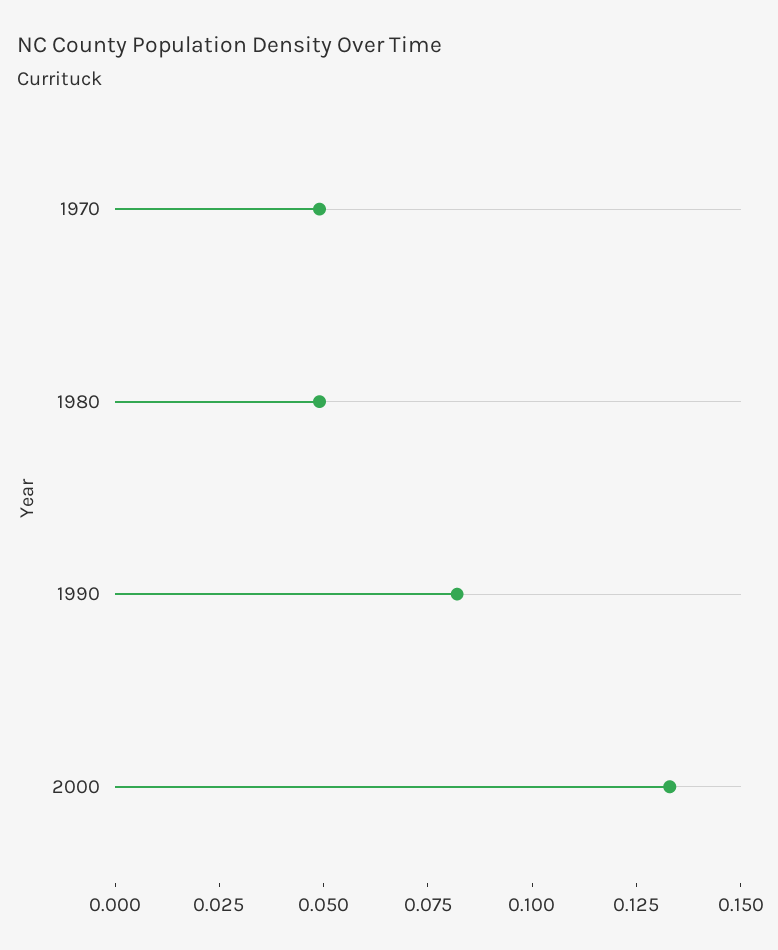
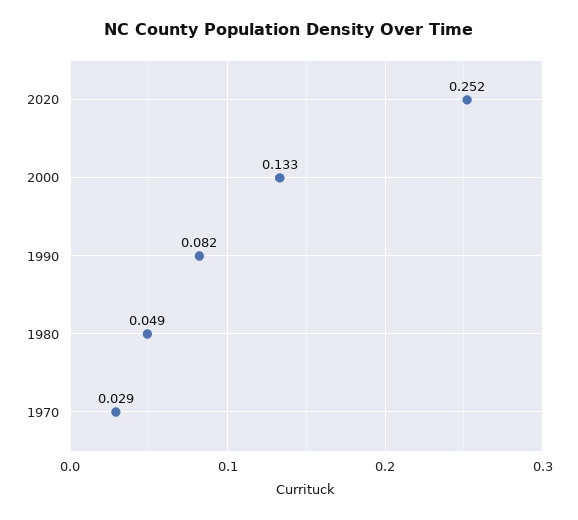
1970: 0.05 -> 0.029
2020: none -> 0.252

